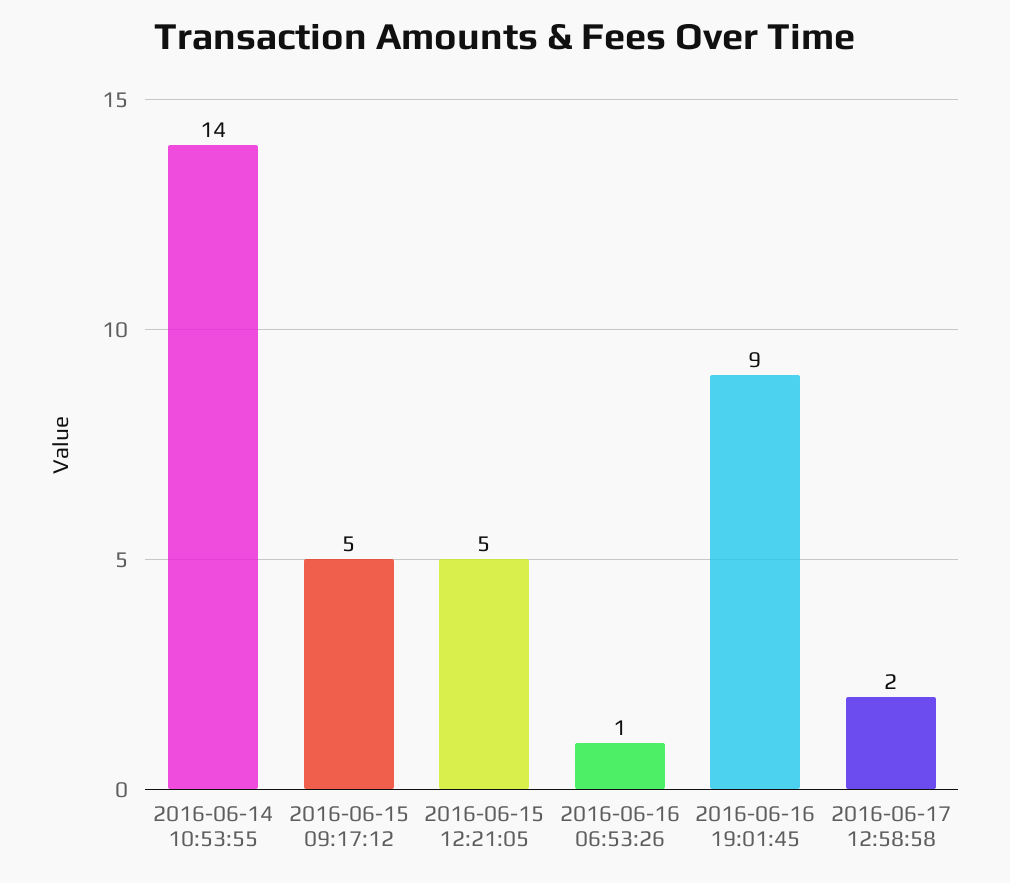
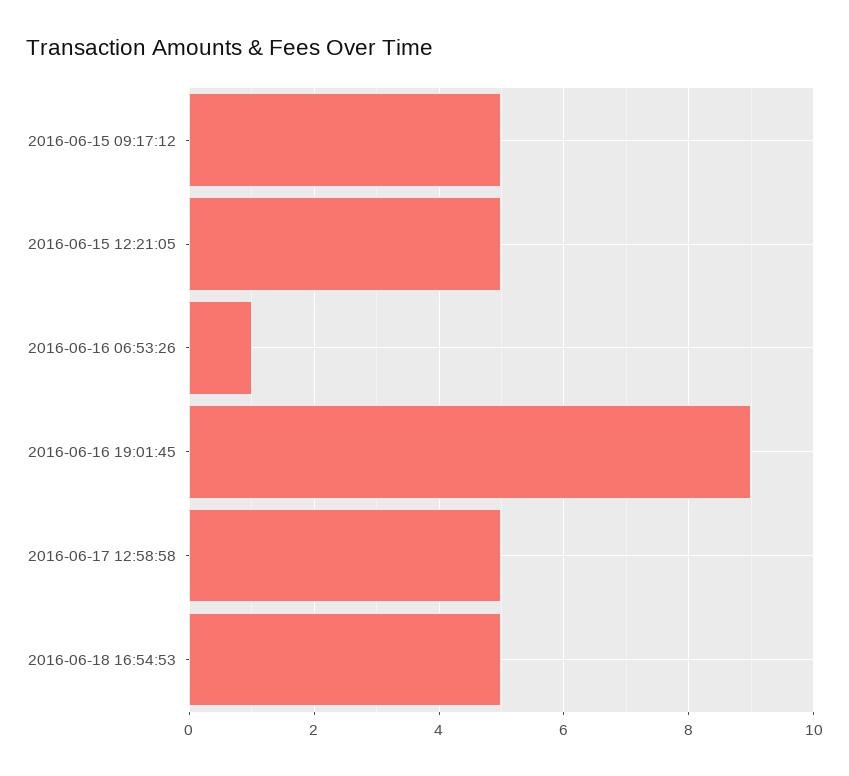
2016-06-14 10:53:55: 14 -> none
2016-06-17 12:58:58: 2 -> 5
2016-06-18 16:54:53: none -> 5

